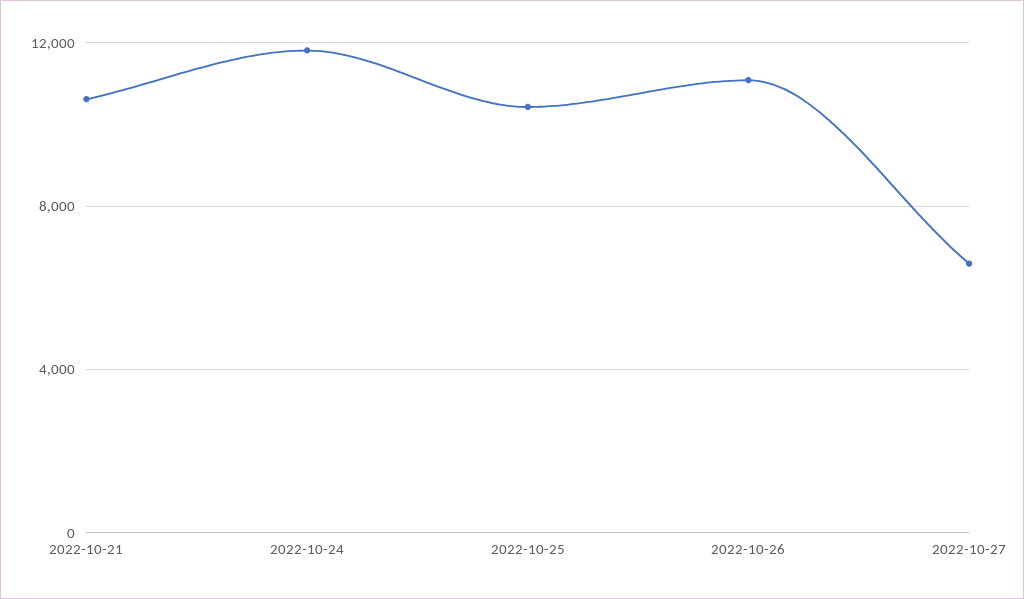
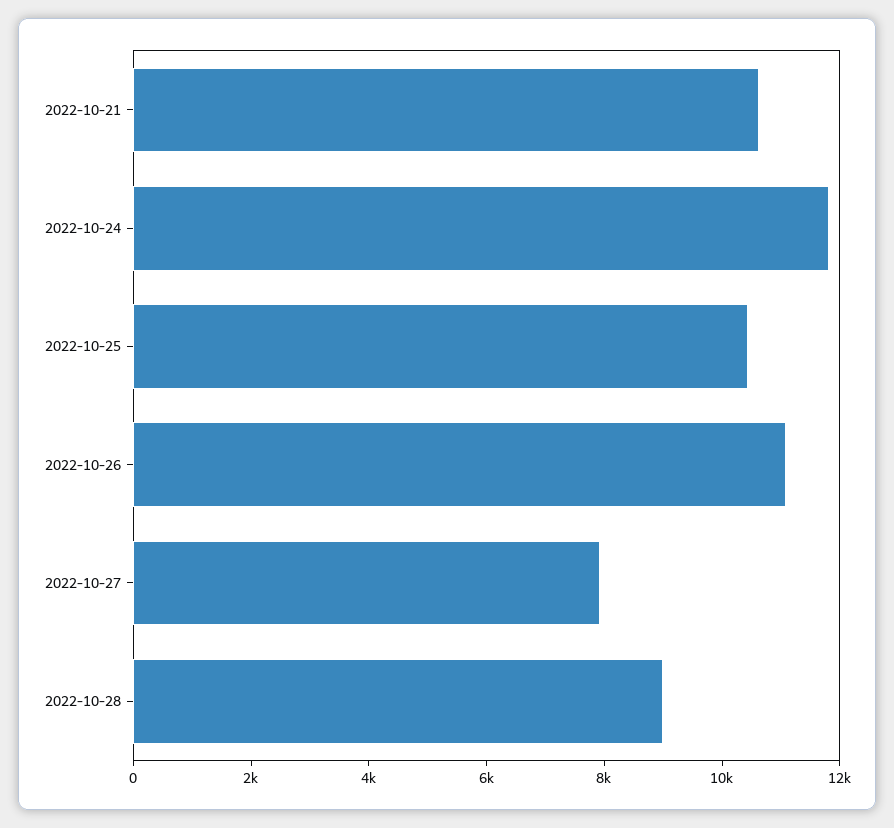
2022-10-27: 6500 -> 8000
2022-10-28: none -> 9000

